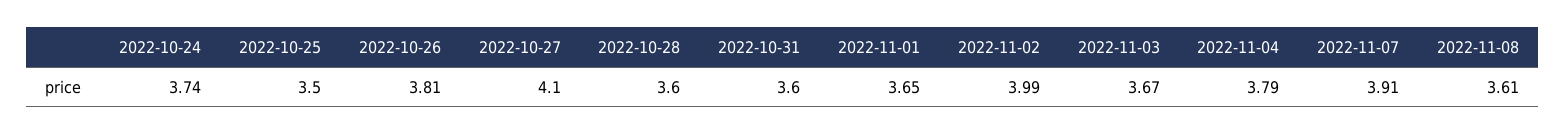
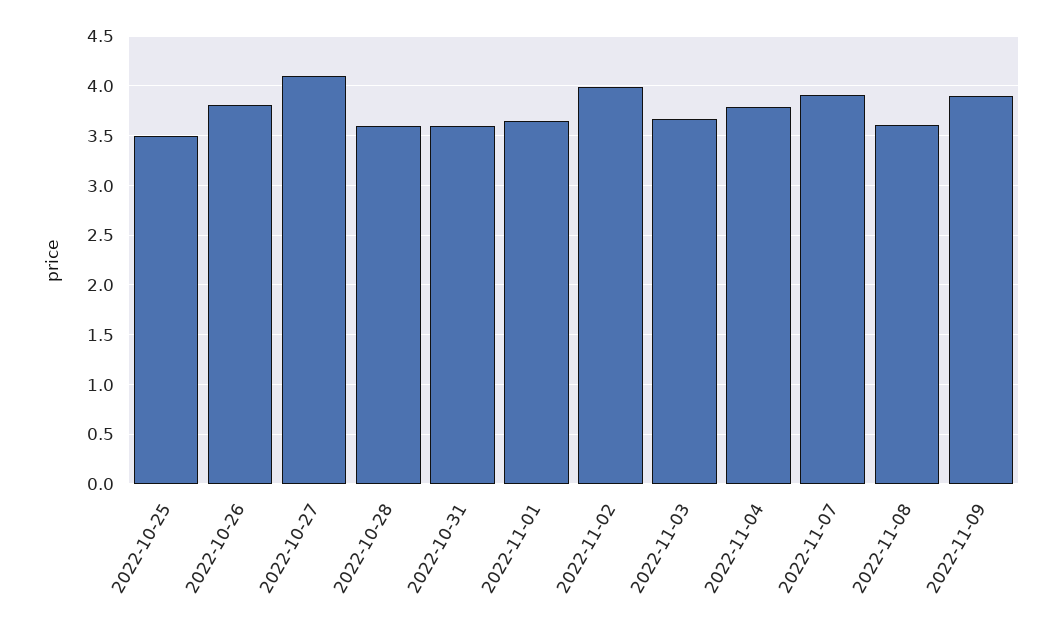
2022-10-24: 3.74 -> none
2022-11-09: none -> 3.9

